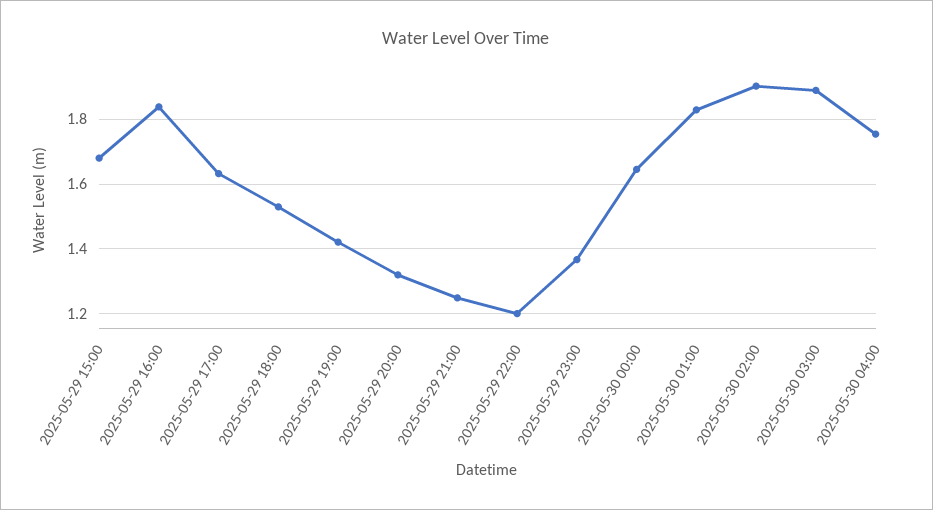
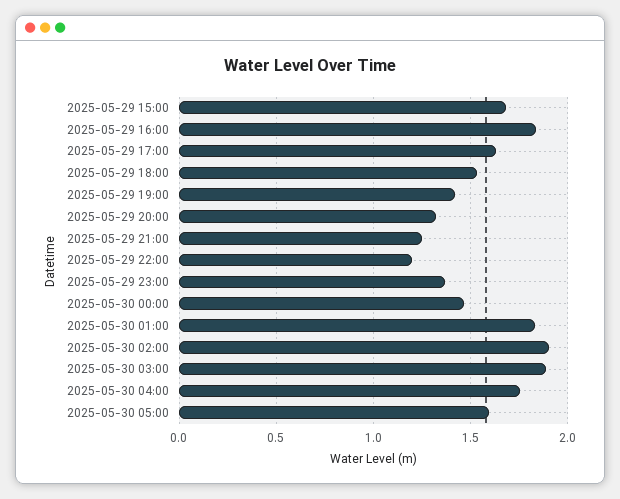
2025-05-30 00:00: 1.64 -> 1.45
2025-05-30 05:00: none -> 1.6

